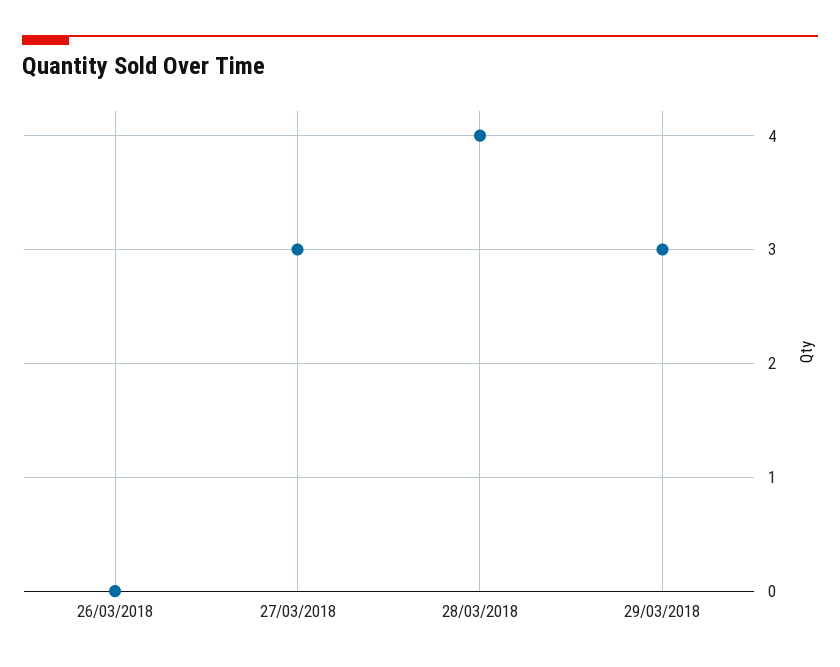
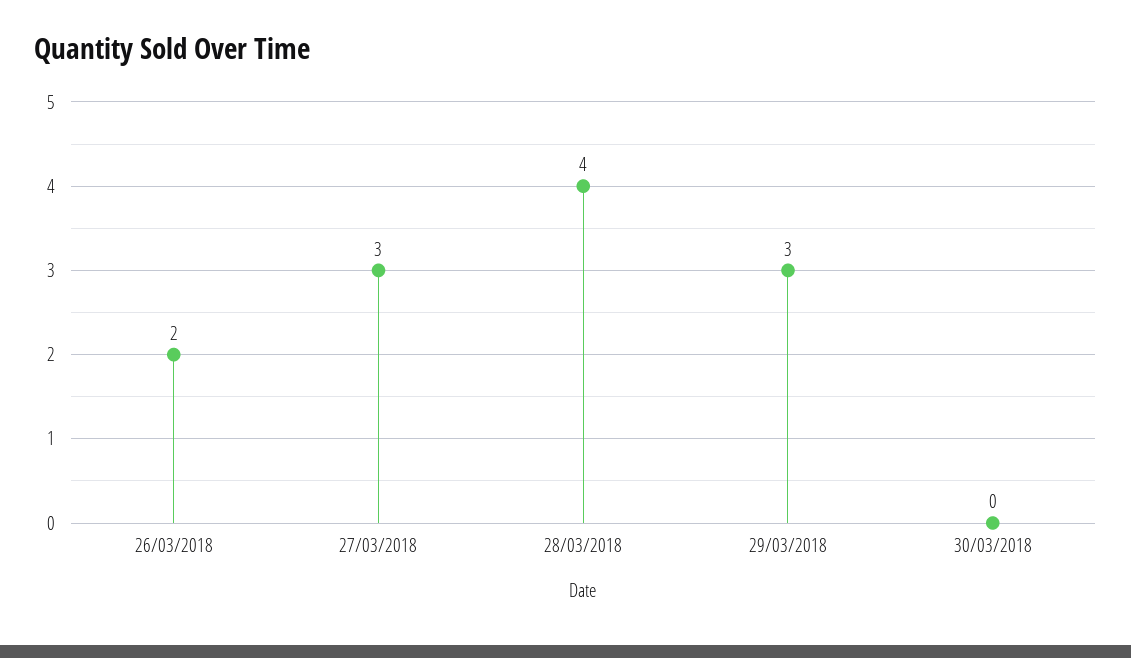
26/03/2018: 0 -> 2
30/03/2018: none -> 0

